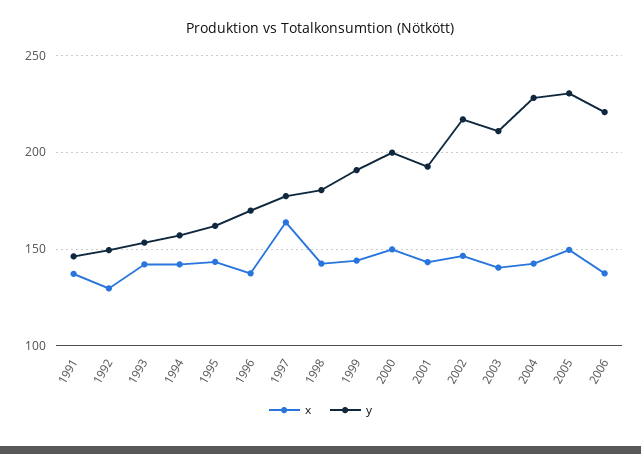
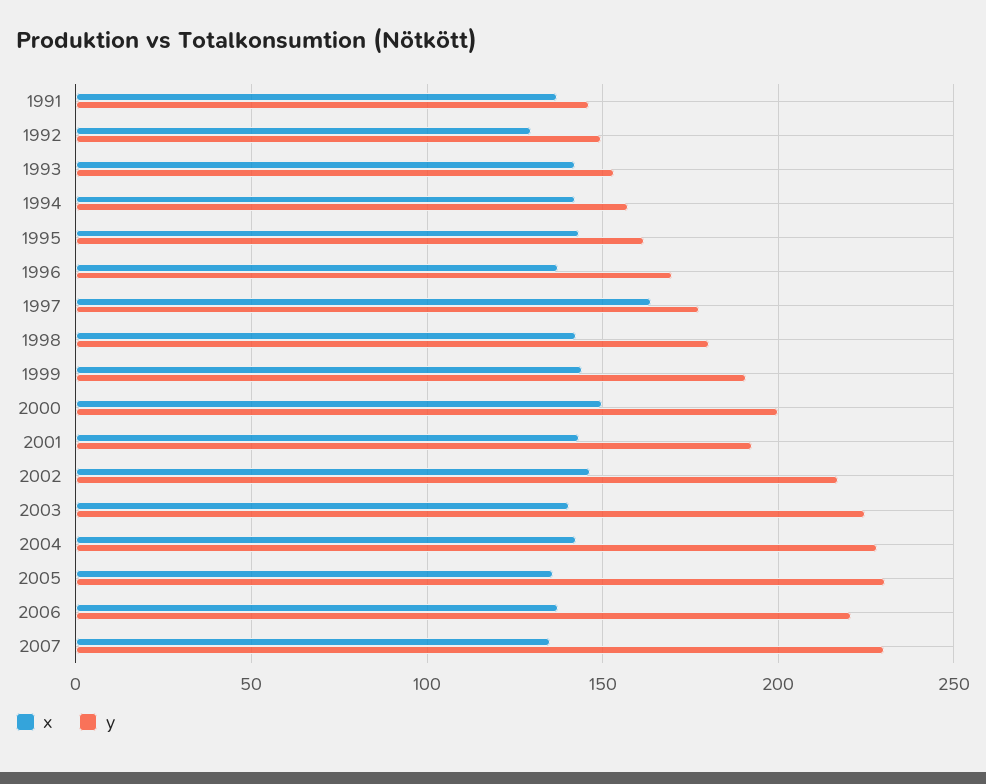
y, 2003: 210 -> 225
x, 2005: 150 -> 135
x, 2007: none -> 135
y, 2007: none -> 230

